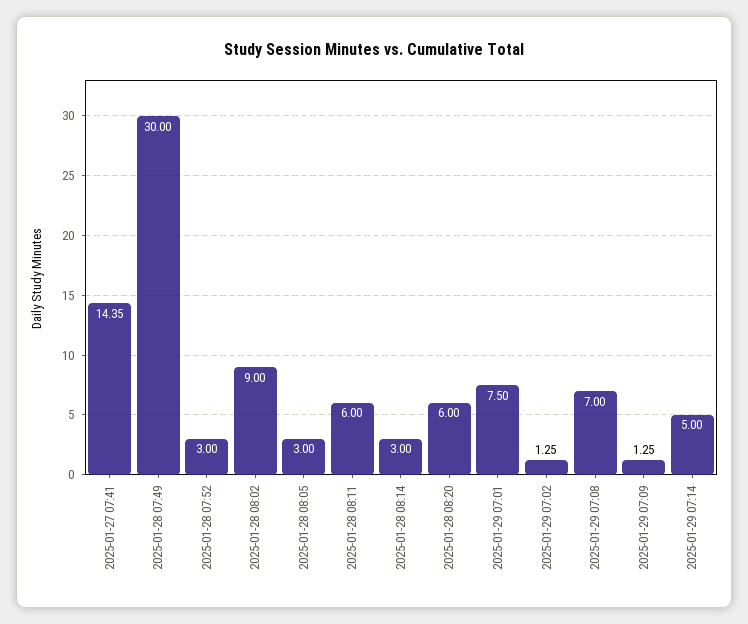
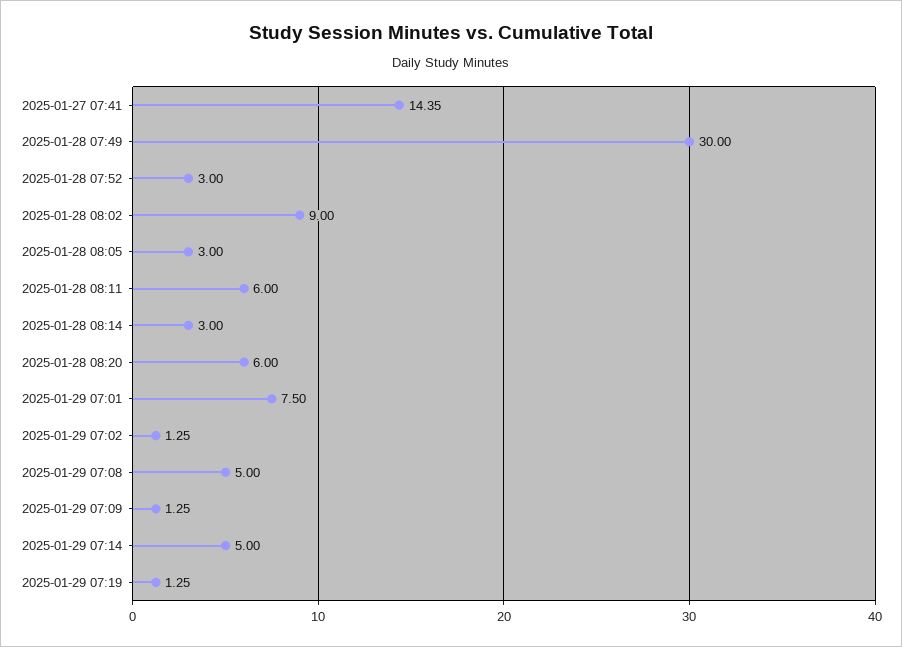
2025-01-29 07:08: 7 -> 5
2025-01-29 07:19: none -> 1.25

